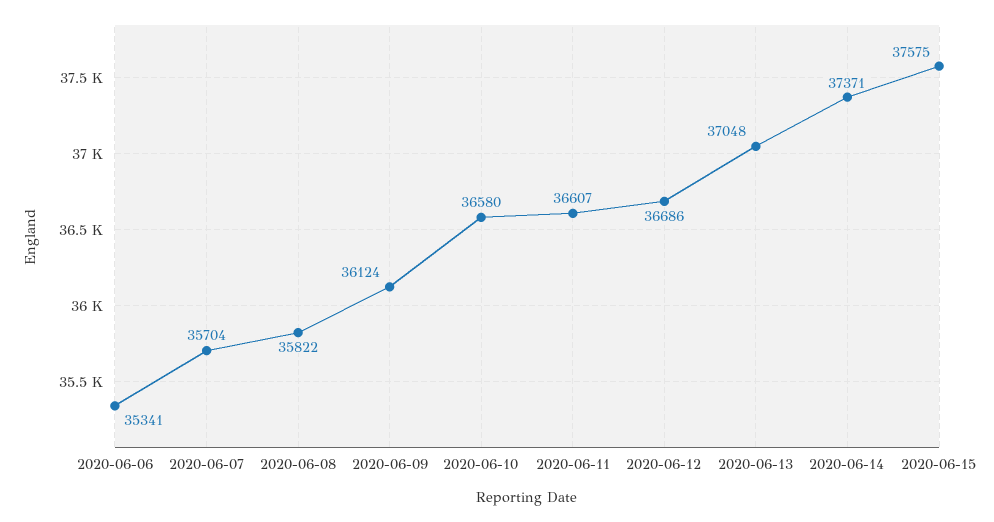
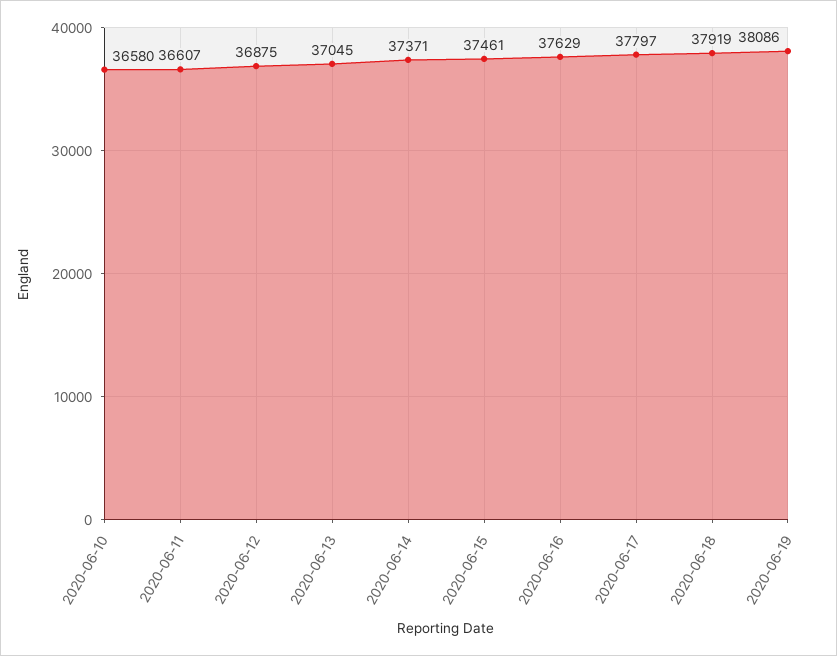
2020-06-06: 35341 -> none
2020-06-07: 35704 -> none
2020-06-08: 35822 -> none
2020-06-09: 36124 -> none
2020-06-12: 36686 -> 36875
2020-06-13: 37048 -> 37045
2020-06-15: 37575 -> 37461
2020-06-16: none -> 37629
2020-06-17: none -> 37797
2020-06-18: none -> 37919
2020-06-19: none -> 38086

